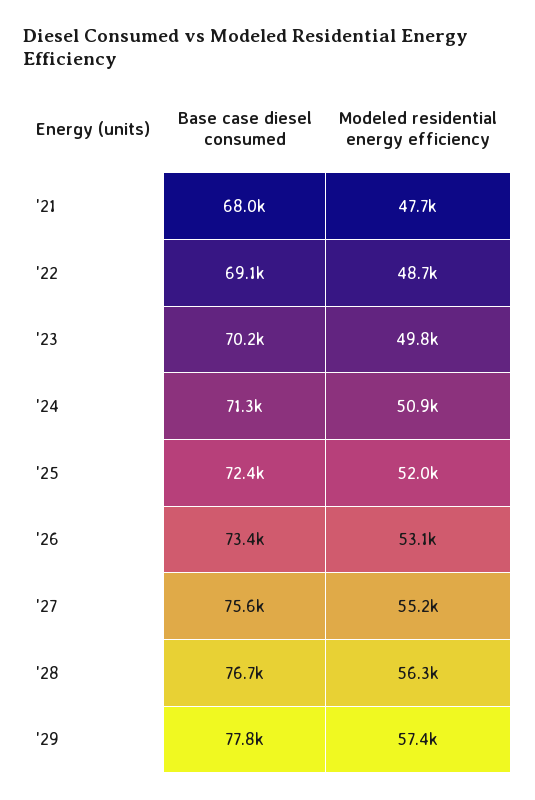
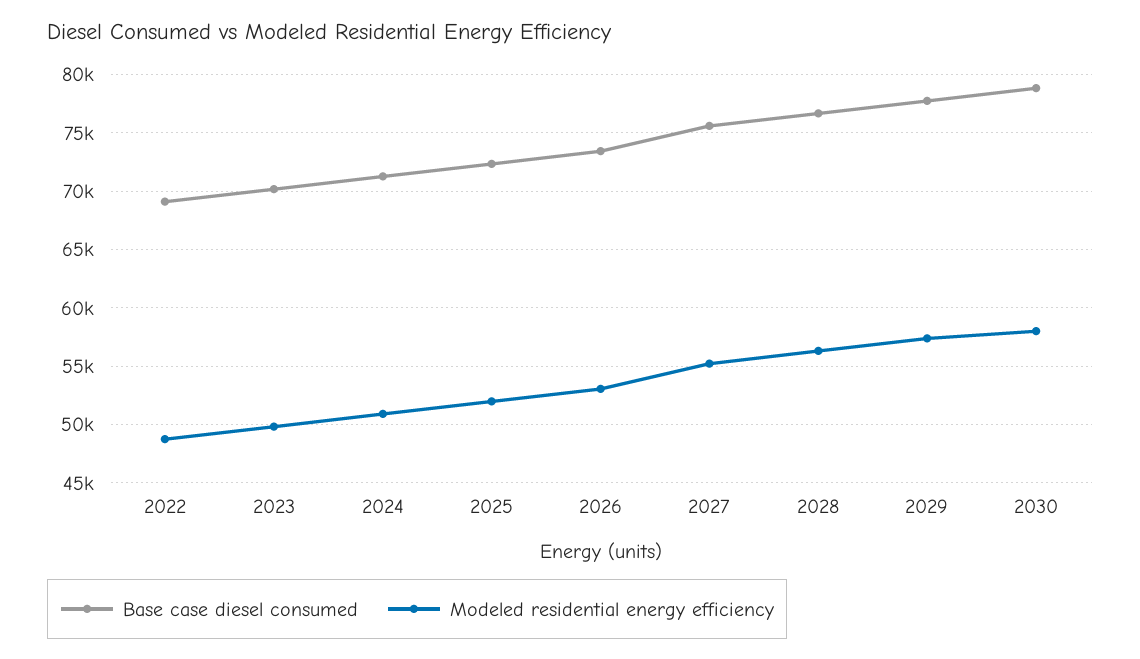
Base case diesel consumed, '21: 68000 -> none
Modeled residential energy efficiency, '21: 47700 -> none
Base case diesel consumed, 2030: none -> 79000
Modeled residential energy efficiency, 2030: none -> 58000

